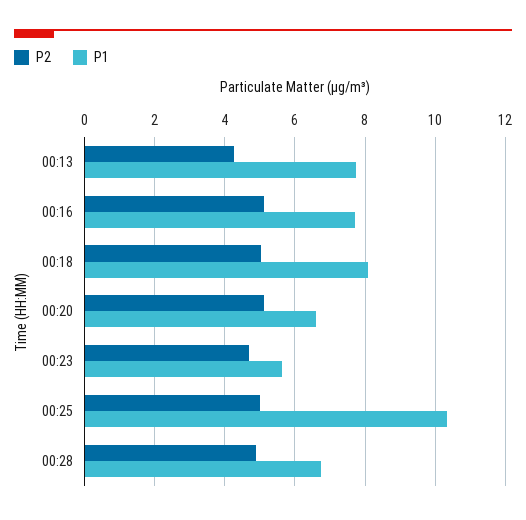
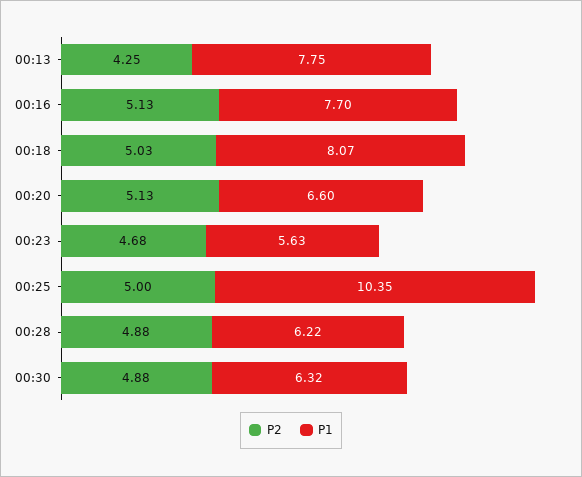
P1, 00:28: 6.8 -> 6.22
P2, 00:30: none -> 4.88
P1, 00:30: none -> 6.32

